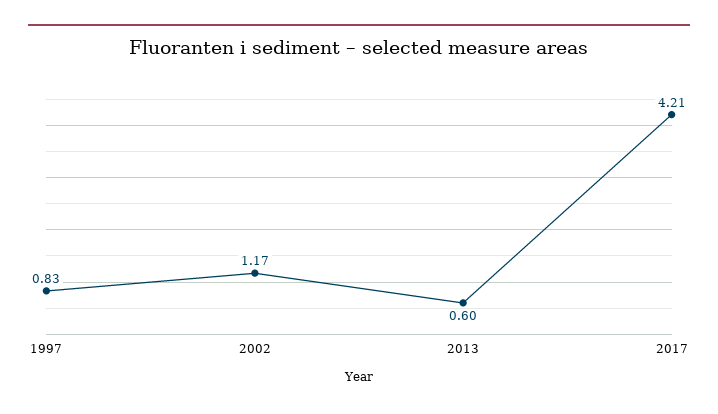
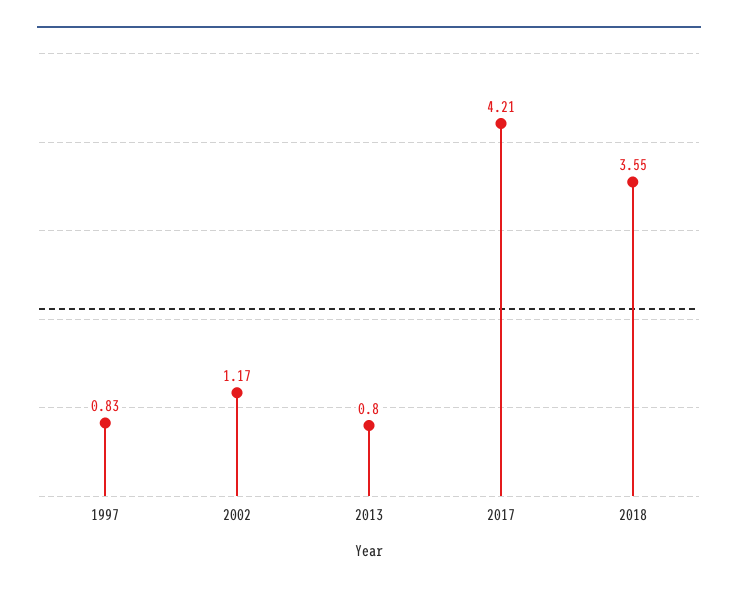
2013: 0.6 -> 0.8
2018: none -> 3.55

